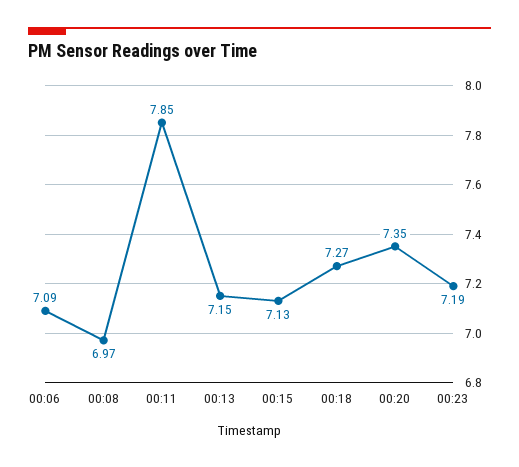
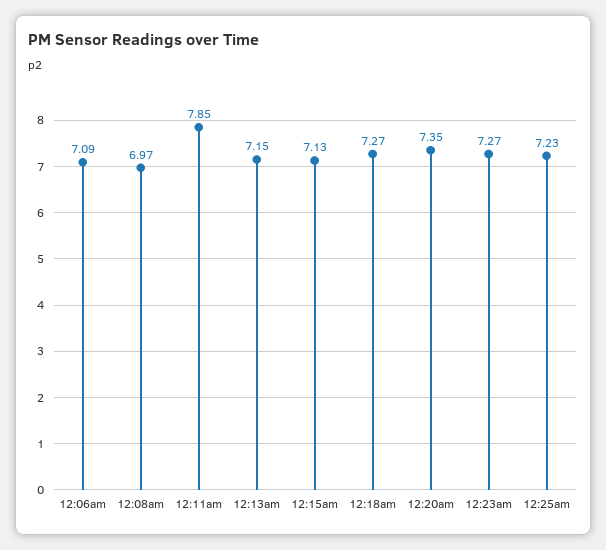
00:23: 7.19 -> 7.27
12:25am: none -> 7.23

